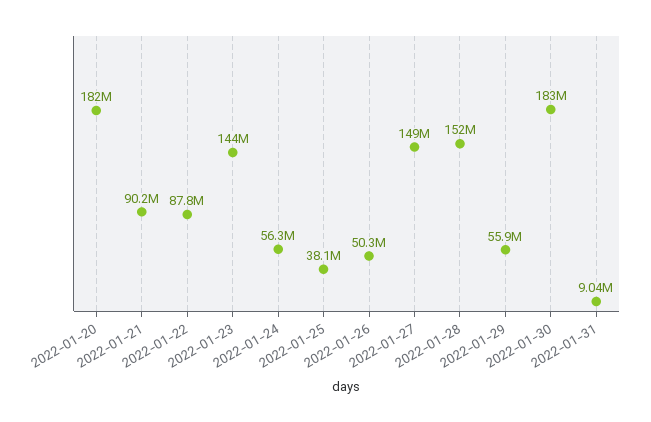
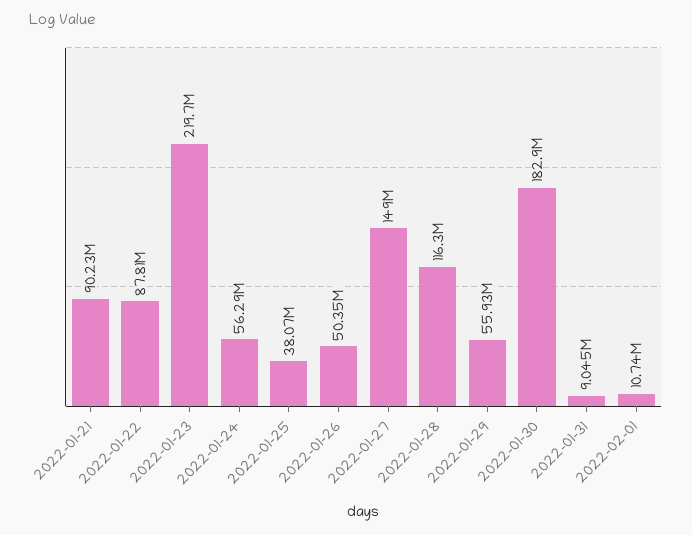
2022-01-20: 182000000 -> none
2022-01-23: 144000000 -> 219700000
2022-01-28: 152000000 -> 116300000
2022-02-01: none -> 10740000

